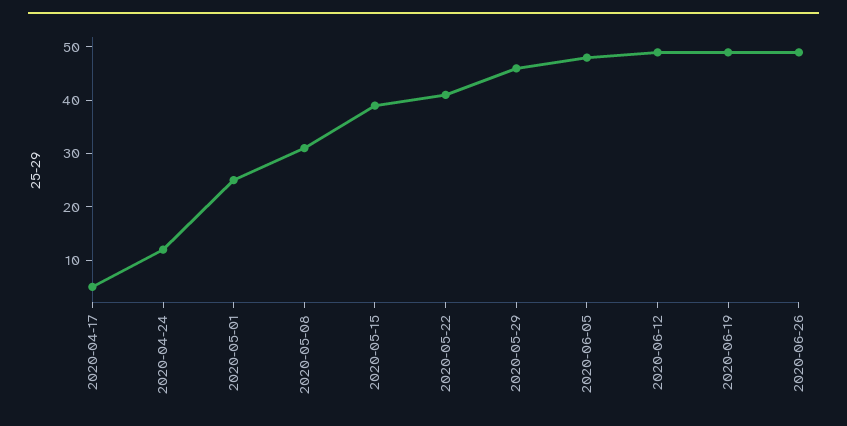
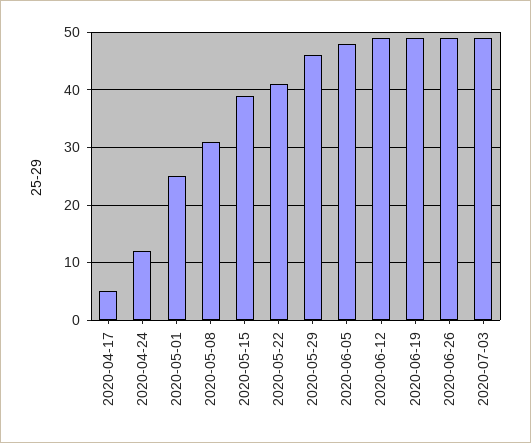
2020-07-03: none -> 50

